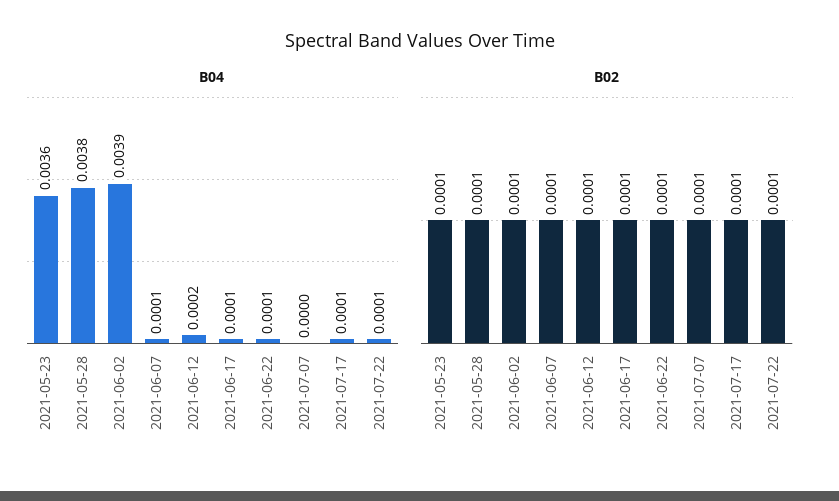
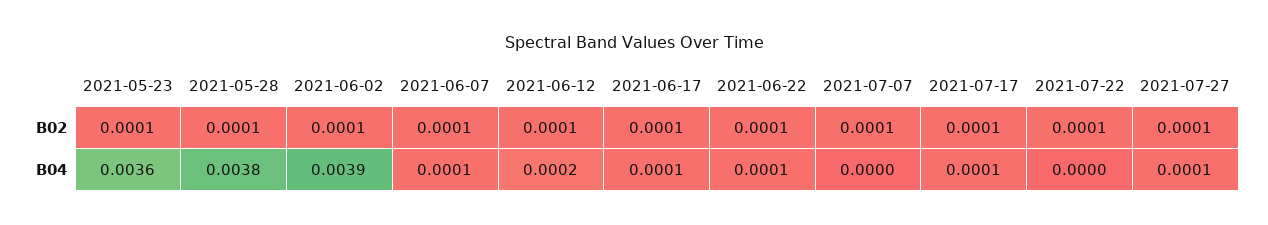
B04, 2021-07-22: 0.0001 -> 0
B02, 2021-07-27: none -> 0.0001
B04, 2021-07-27: none -> 0.0001

